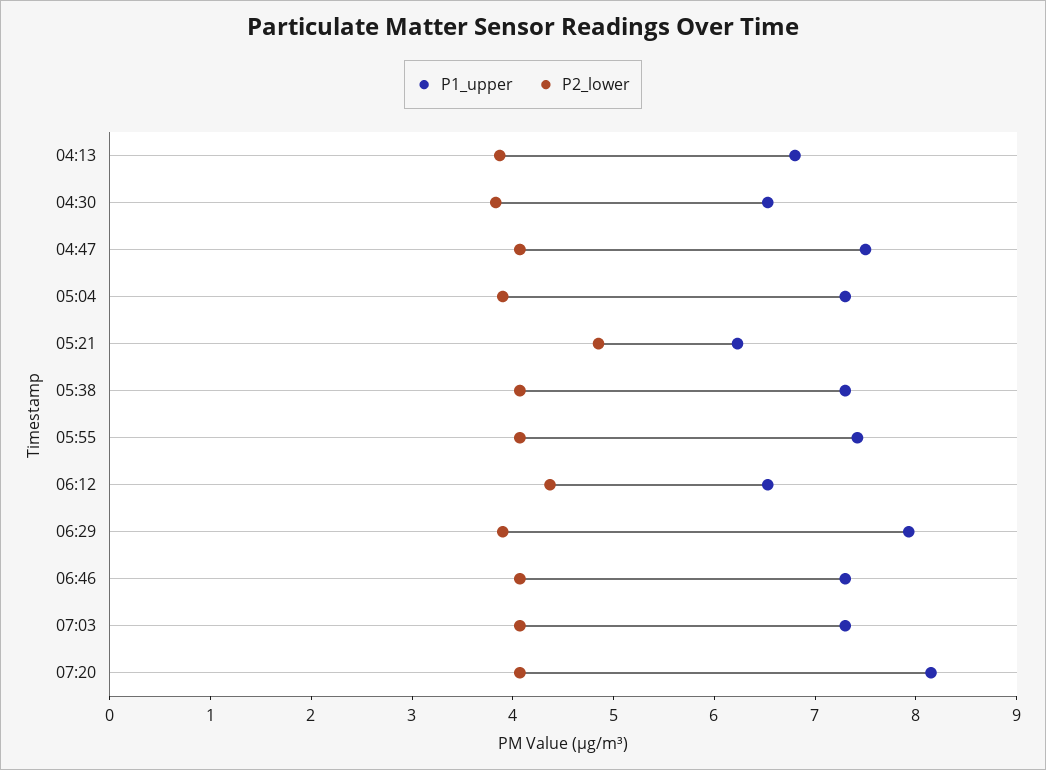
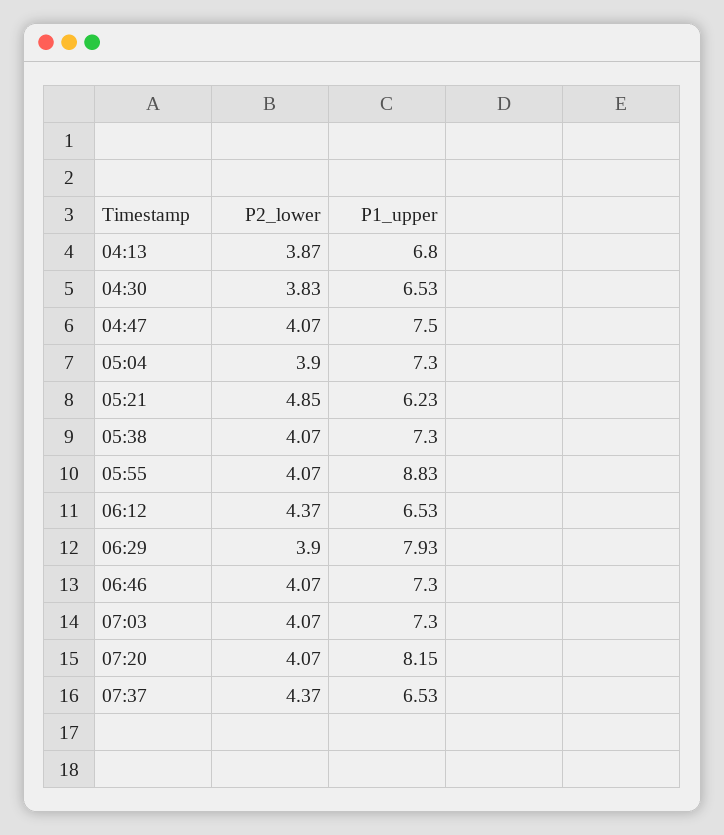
P1_upper, 05:55: 7.4 -> 8.83
P2_lower, 07:37: none -> 4.37
P1_upper, 07:37: none -> 6.53

